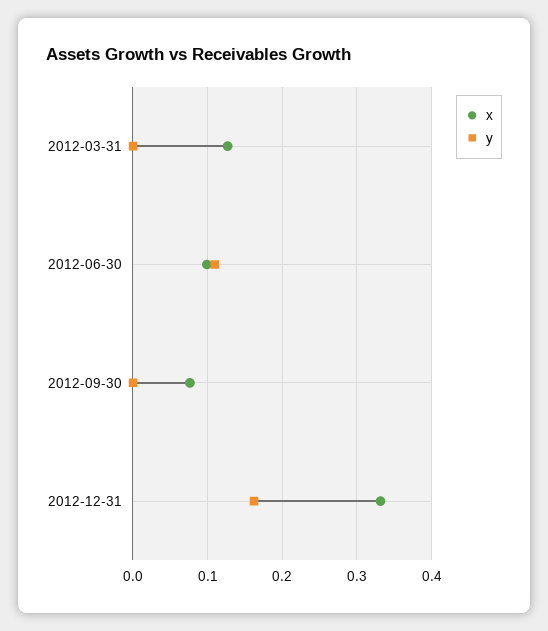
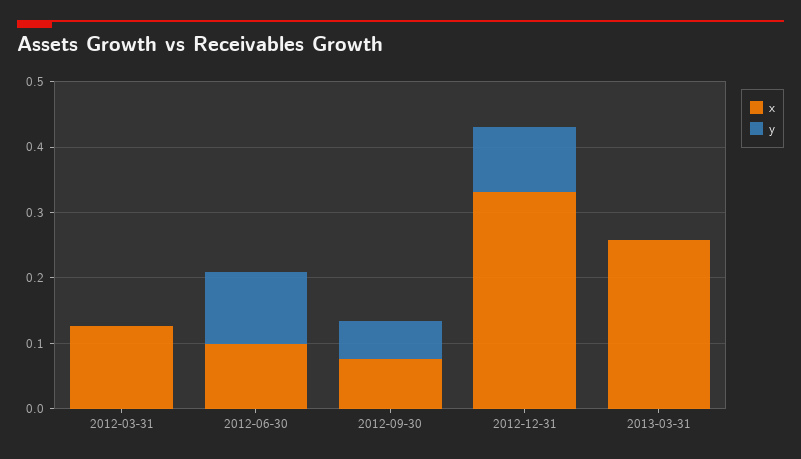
y, 2012-09-30: 0 -> 0.06
y, 2012-12-31: 0.16 -> 0.1
x, 2013-03-31: none -> 0.26
y, 2013-03-31: none -> 0

